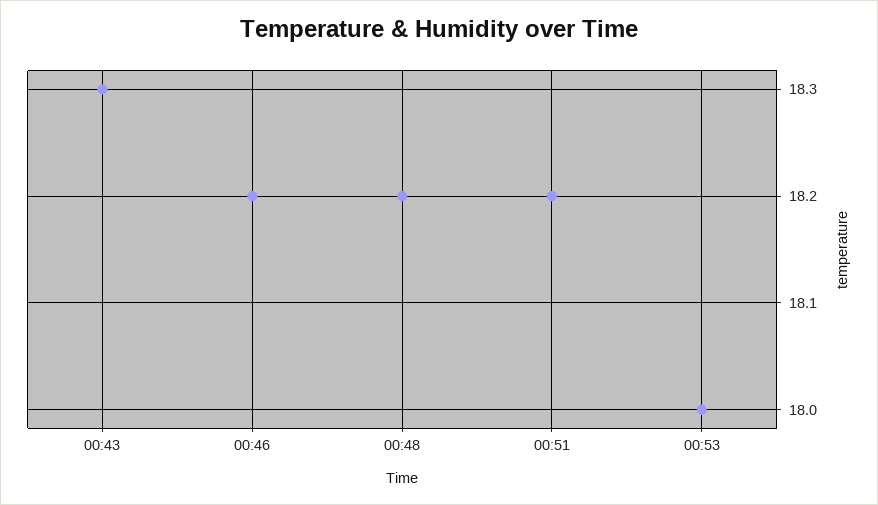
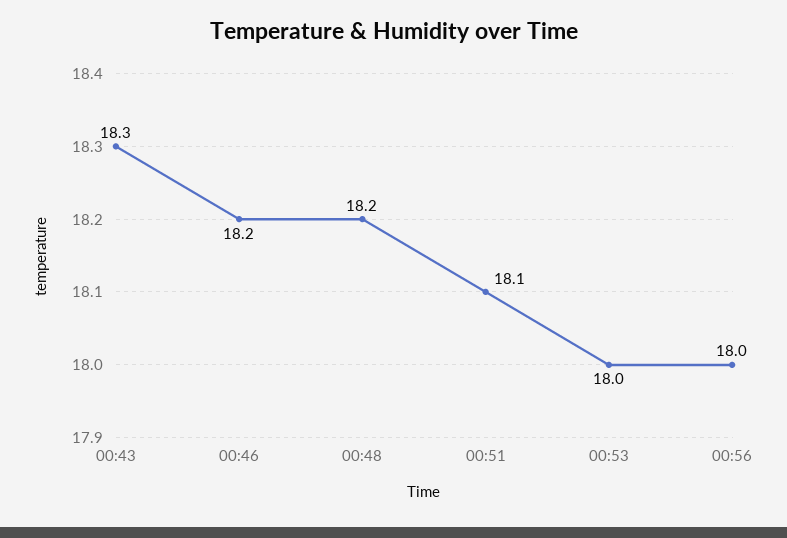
00:51: 18.2 -> 18.1
00:56: none -> 18

